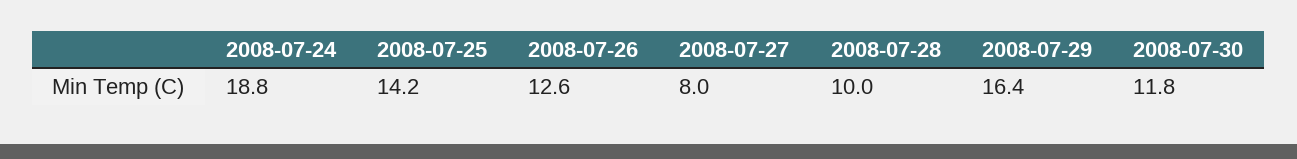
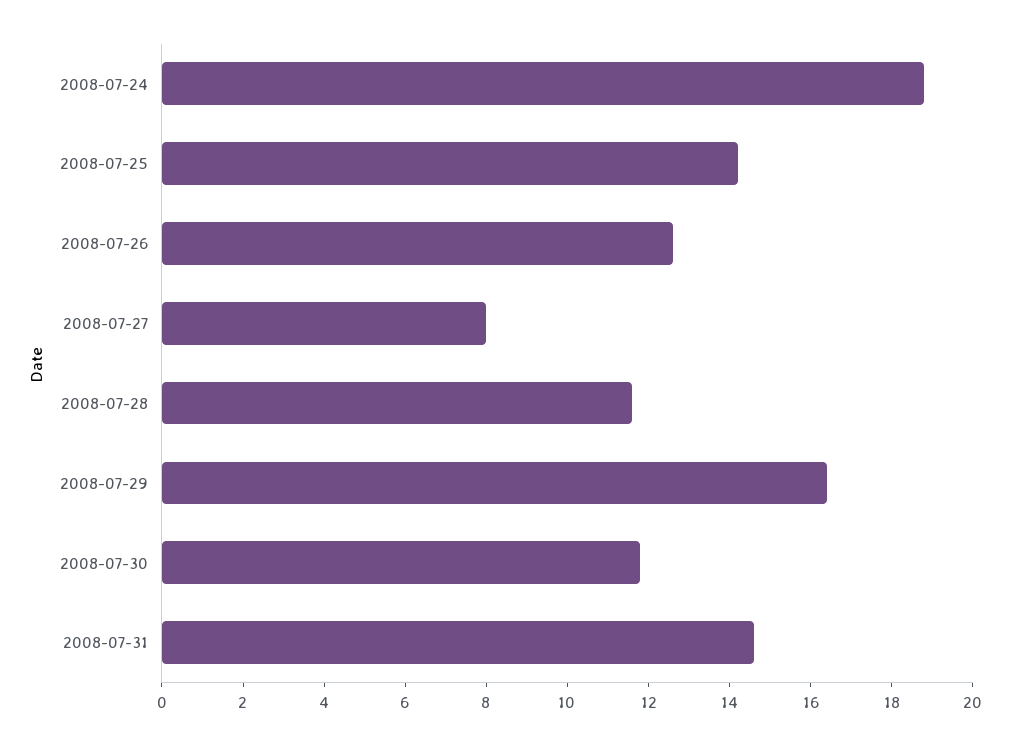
2008-07-28: 10 -> 11.5
2008-07-31: none -> 14.5

